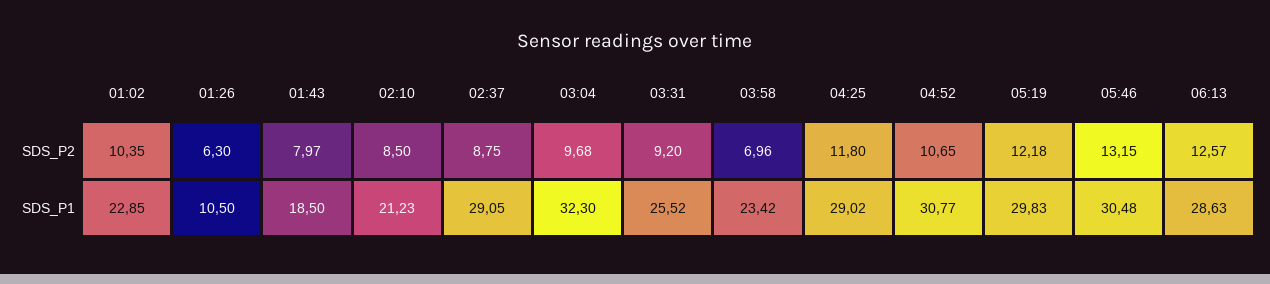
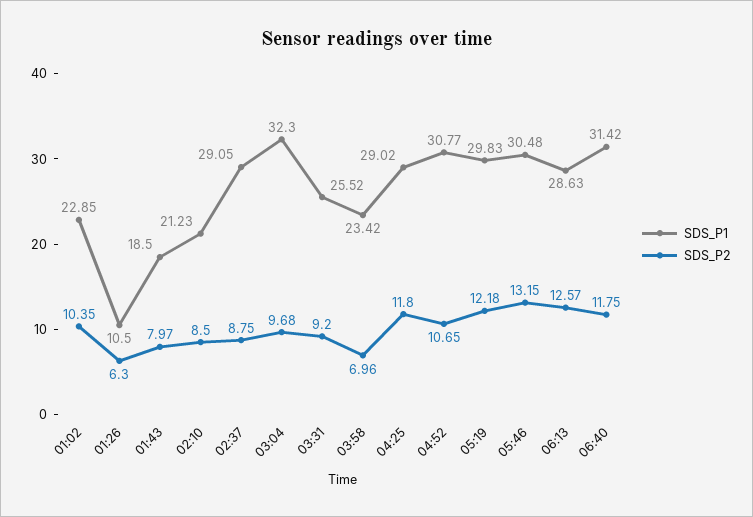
SDS_P1, 06:40: none -> 31.42
SDS_P2, 06:40: none -> 11.75

